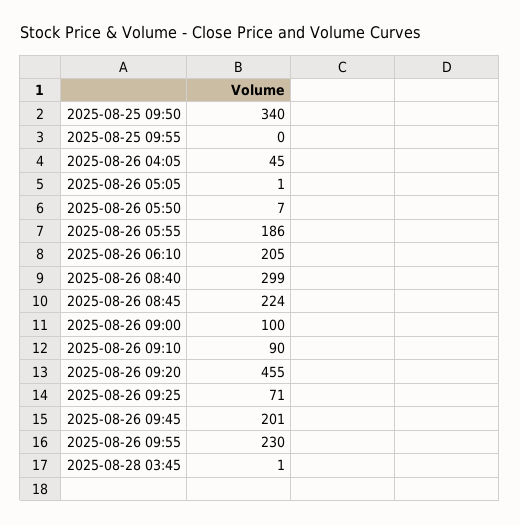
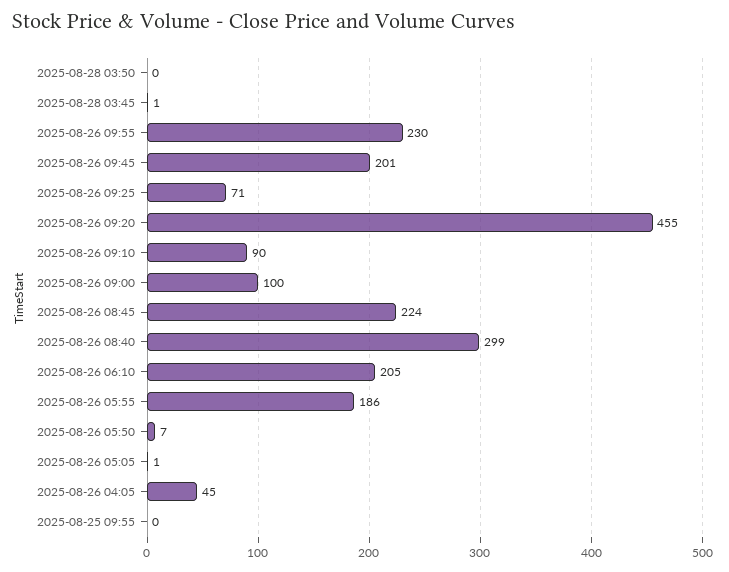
2025-08-25 09:50: 340 -> none
2025-08-28 03:50: none -> 0

